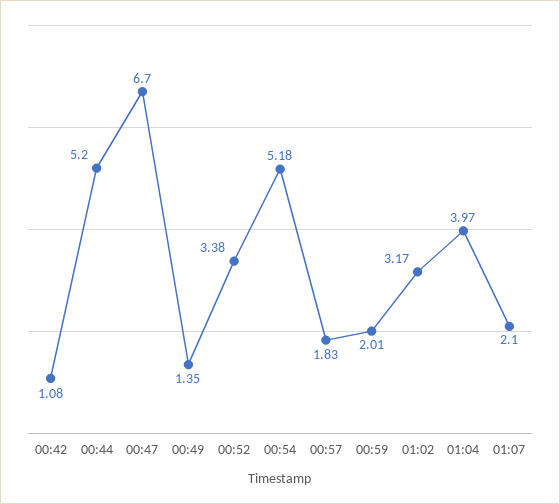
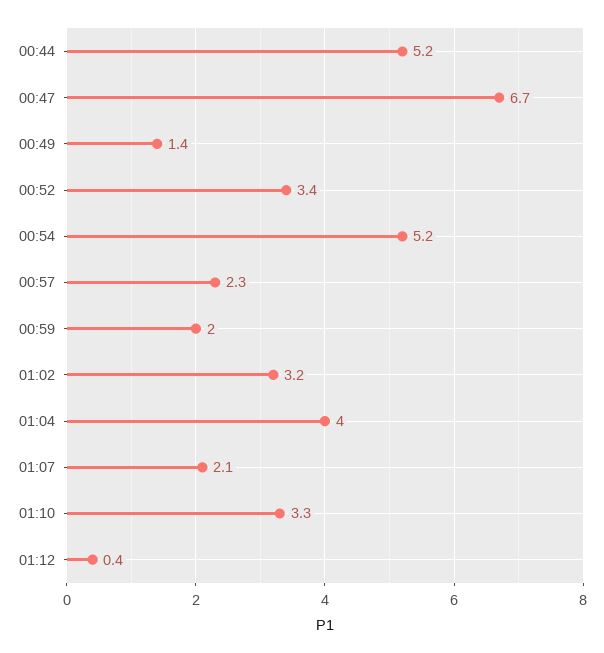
00:42: 1.08 -> none
00:57: 1.83 -> 2.3
01:10: none -> 3.3
01:12: none -> 0.4

